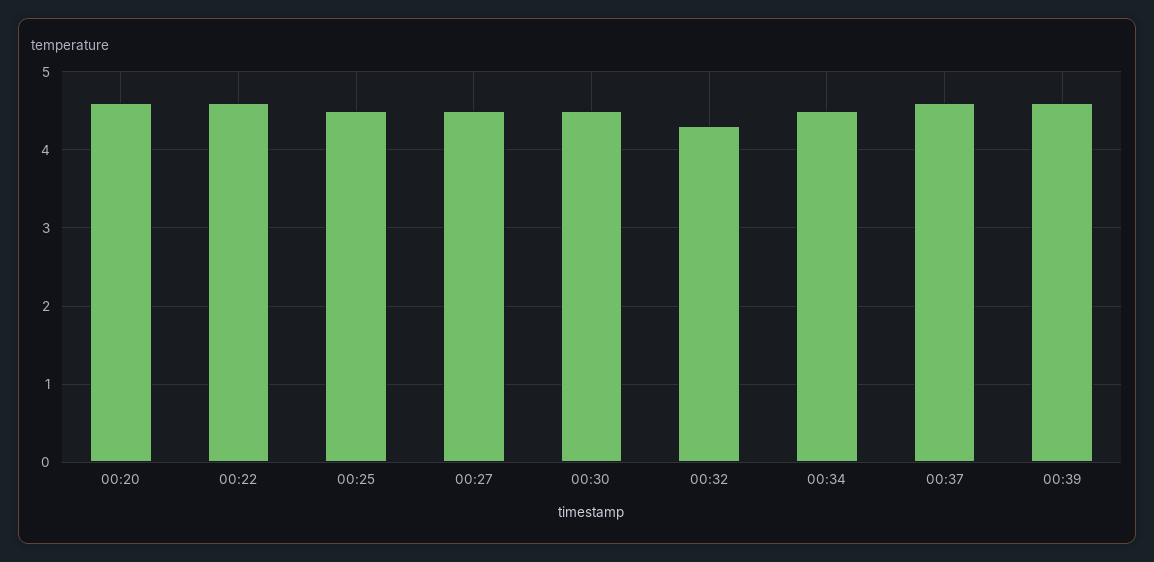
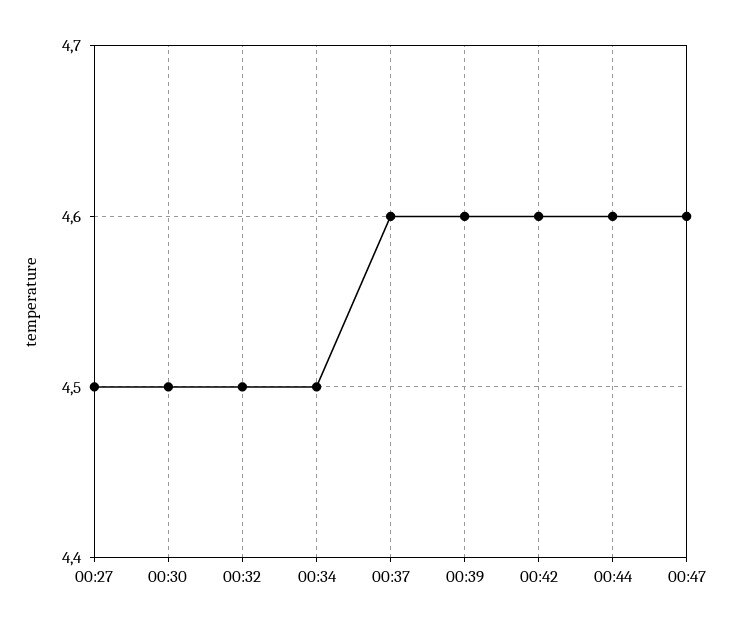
00:20: 4.6 -> none
00:22: 4.6 -> none
00:25: 4.5 -> none
00:32: 4.3 -> 4.5
00:42: none -> 4.6
00:44: none -> 4.6
00:47: none -> 4.6

